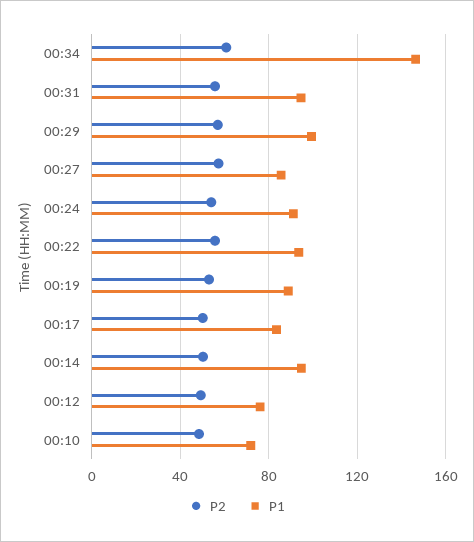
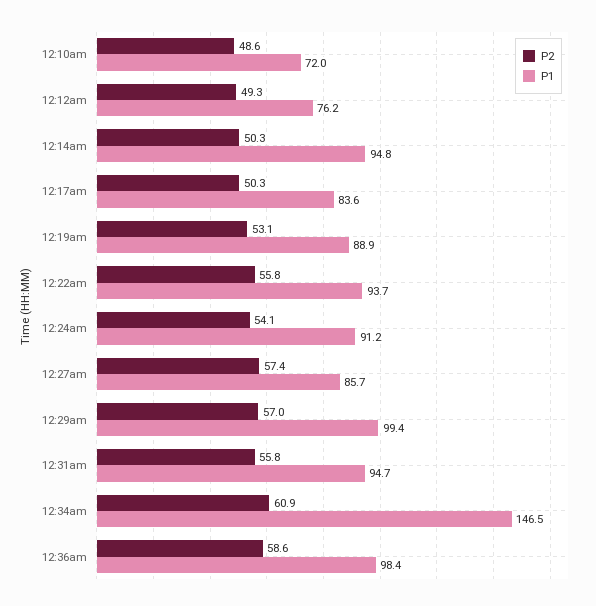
P2, 12:36am: none -> 58.6
P1, 12:36am: none -> 98.4

